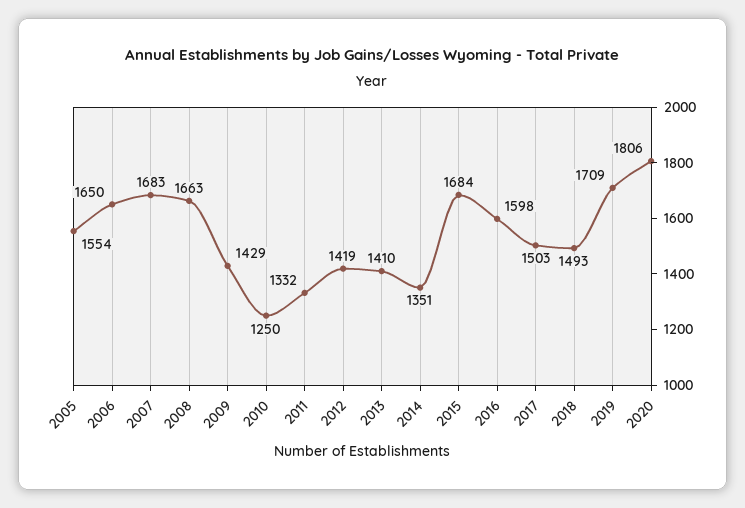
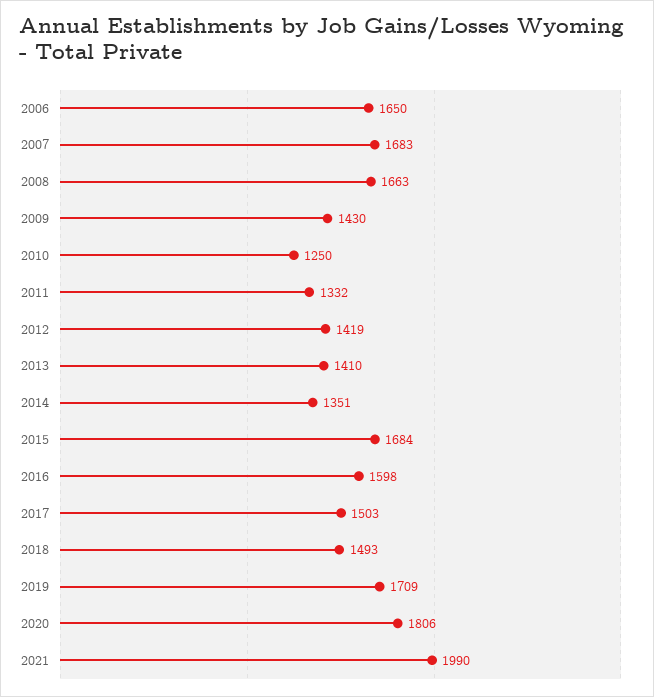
2005: 1554 -> none
2009: 1429 -> 1430
2021: none -> 1990

